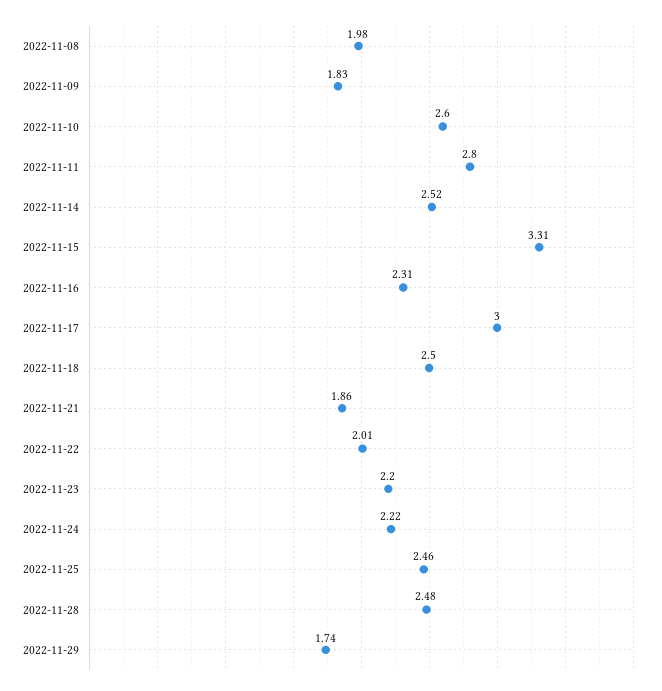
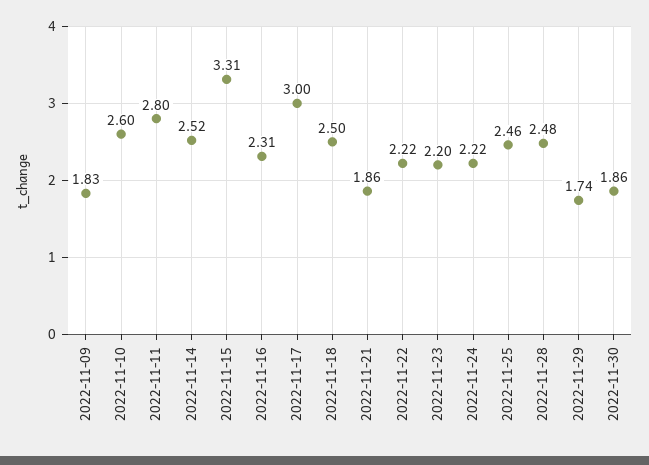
2022-11-08: 1.98 -> none
2022-11-22: 2.01 -> 2.22
2022-11-30: none -> 1.86

